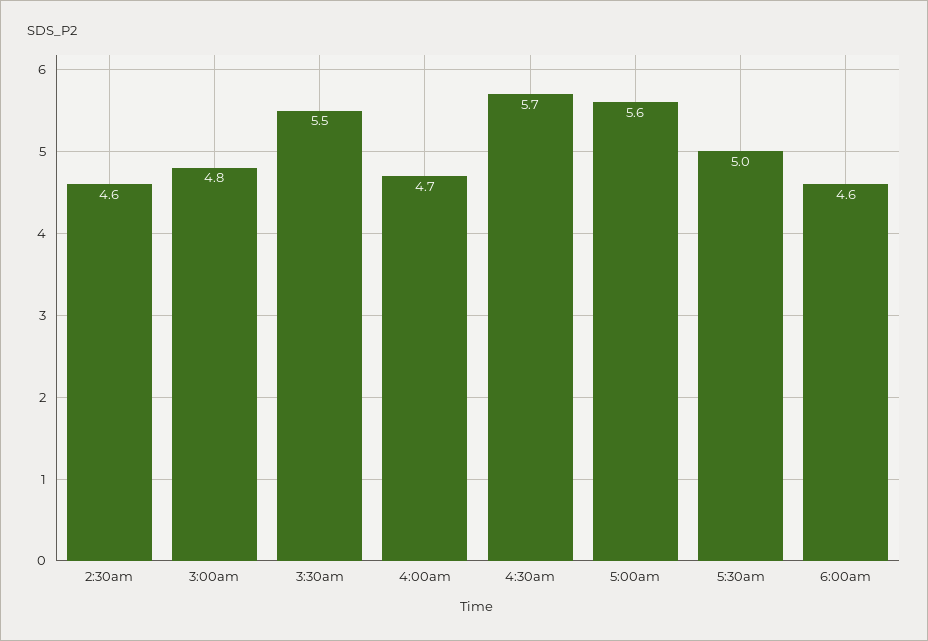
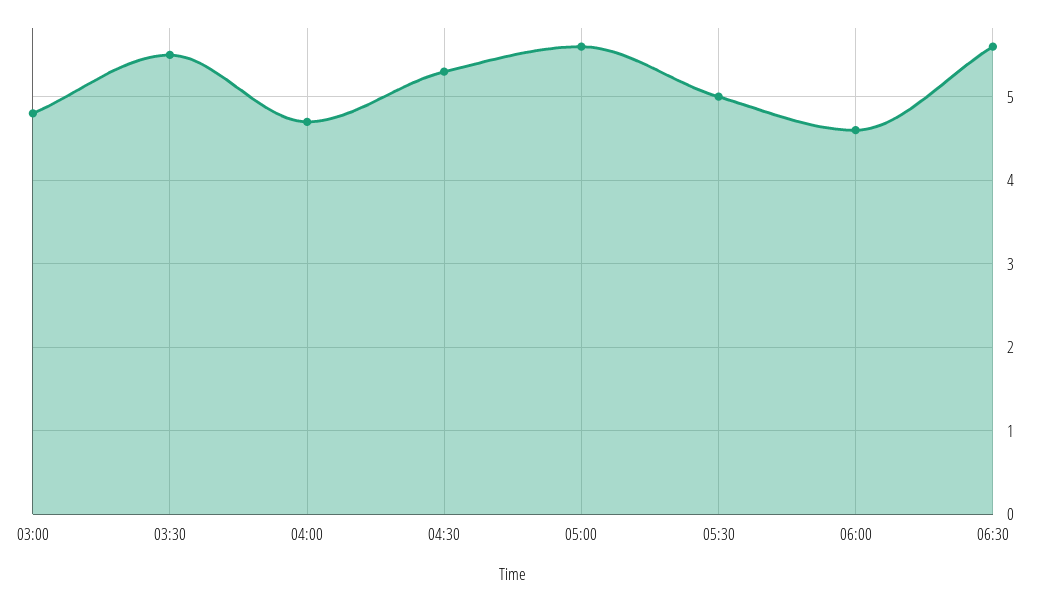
2:30am: 4.6 -> none
4:30am: 5.7 -> 5.3
06:30: none -> 5.6

